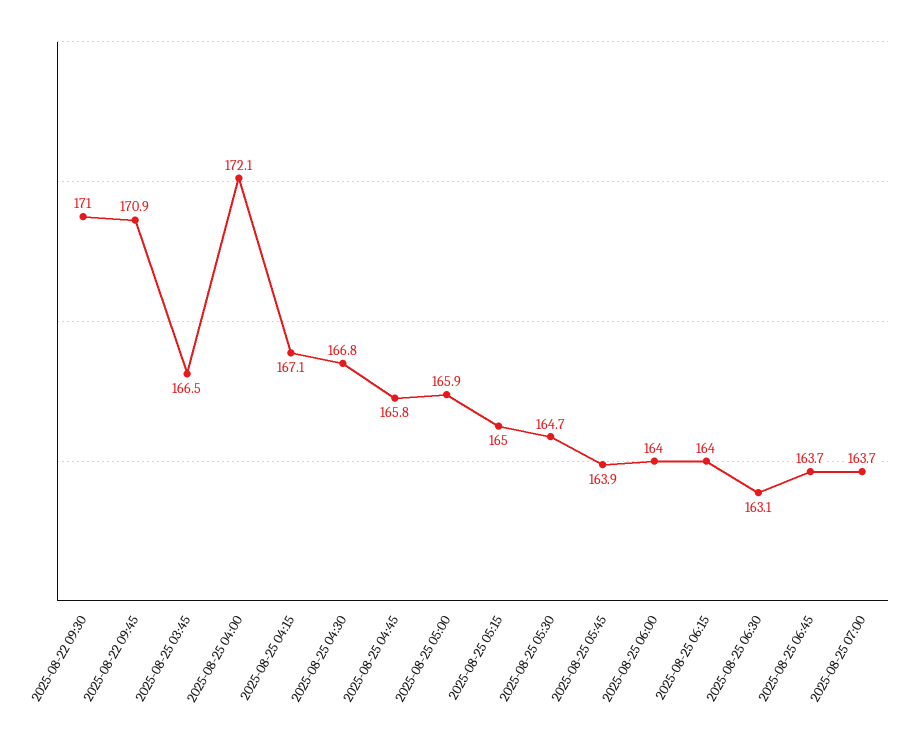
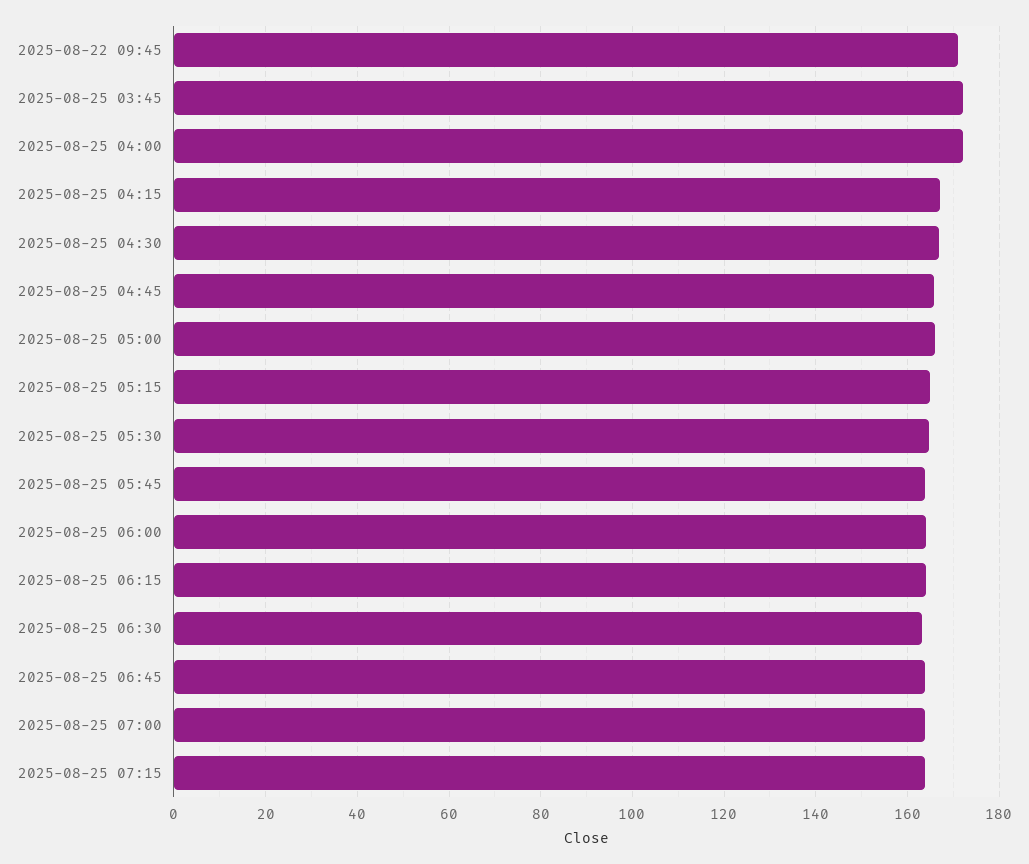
2025-08-22 09:30: 171 -> none
2025-08-25 03:45: 166.5 -> 172
2025-08-25 07:15: none -> 164

